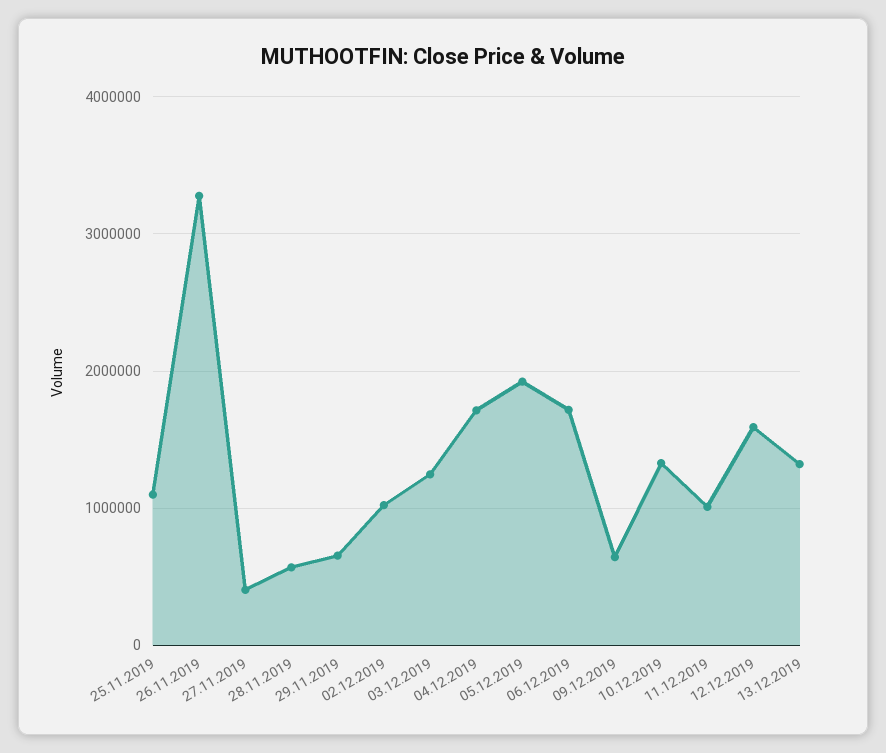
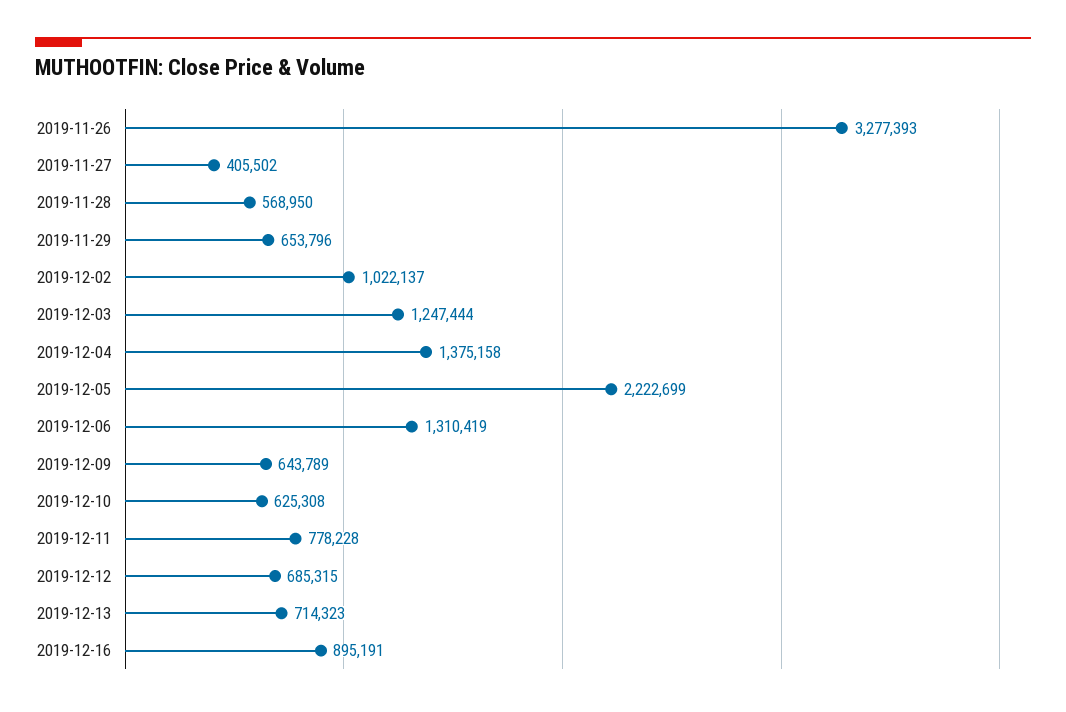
25.11.2019: 1100000 -> none
04.12.2019: 1700000 -> 1375158
05.12.2019: 1900000 -> 2222699
06.12.2019: 1700000 -> 1310419
10.12.2019: 1300000 -> 625308
11.12.2019: 1000000 -> 778228
12.12.2019: 1600000 -> 685315
13.12.2019: 1300000 -> 714323
2019-12-16: none -> 895191

